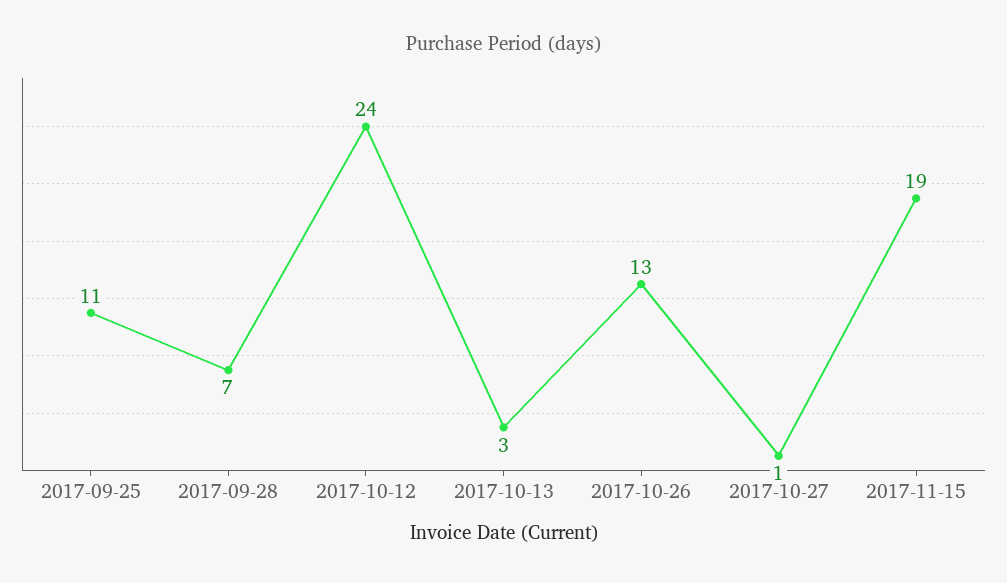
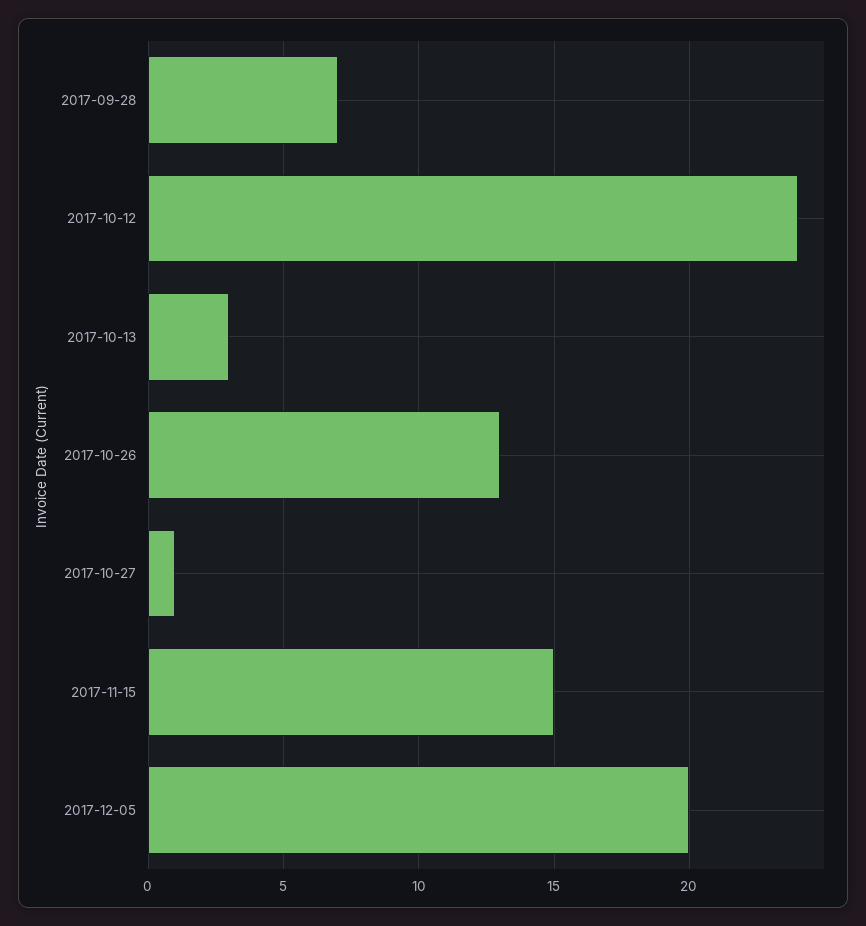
2017-09-25: 11 -> none
2017-11-15: 19 -> 15
2017-12-05: none -> 20

